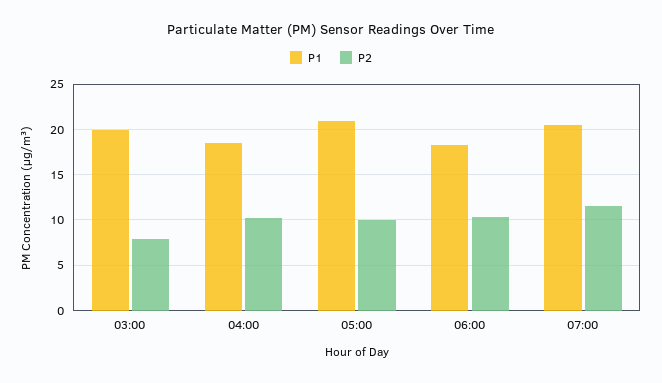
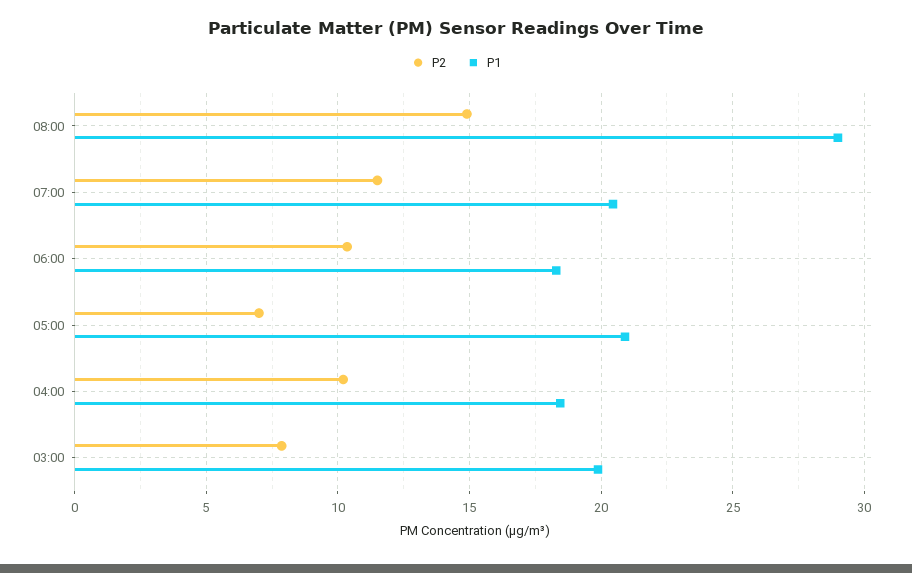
P2, 05:00: 10 -> 7
P2, 08:00: none -> 15
P1, 08:00: none -> 29

